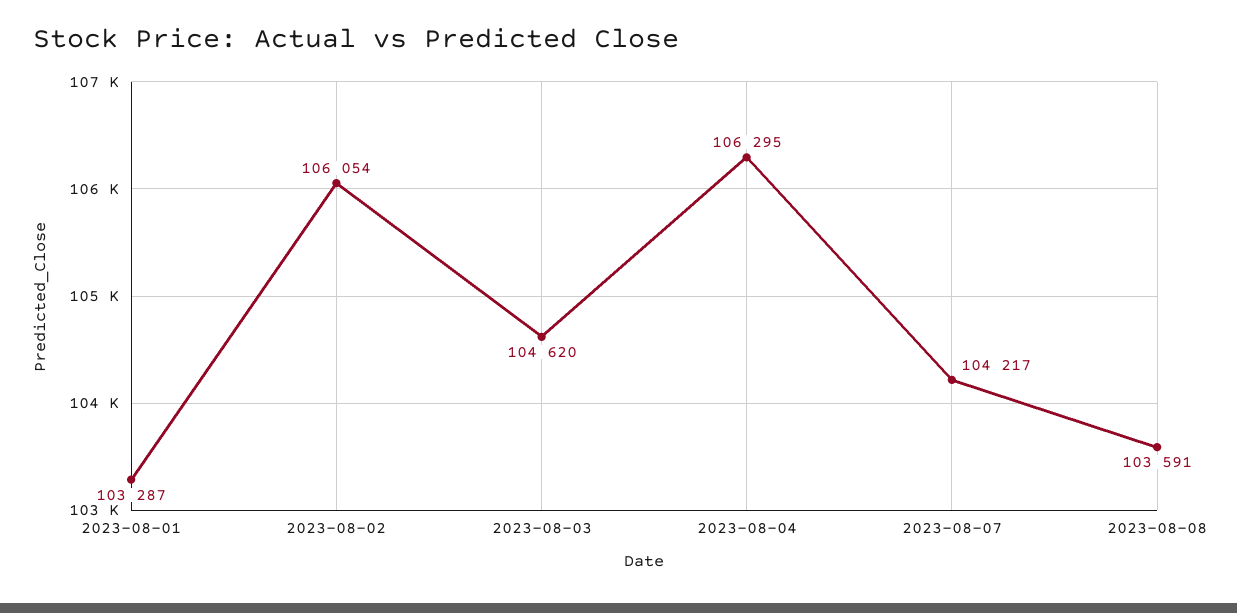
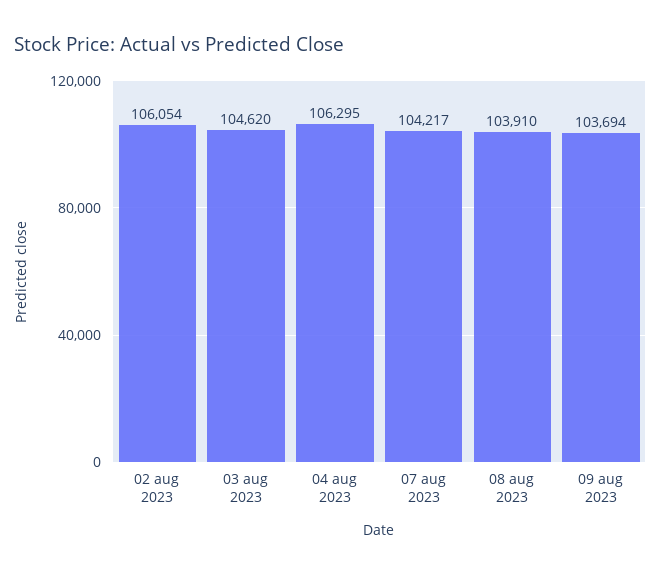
2023-08-01: 103287 -> none
2023-08-08: 103591 -> 103910
09 aug 2023: none -> 103694

